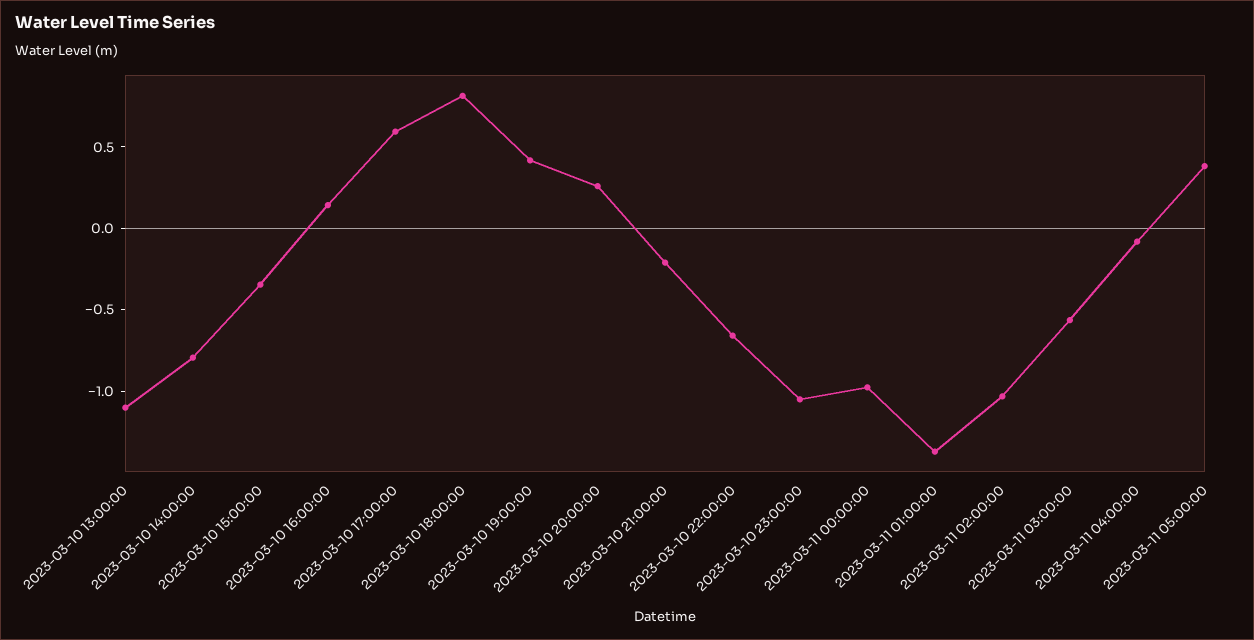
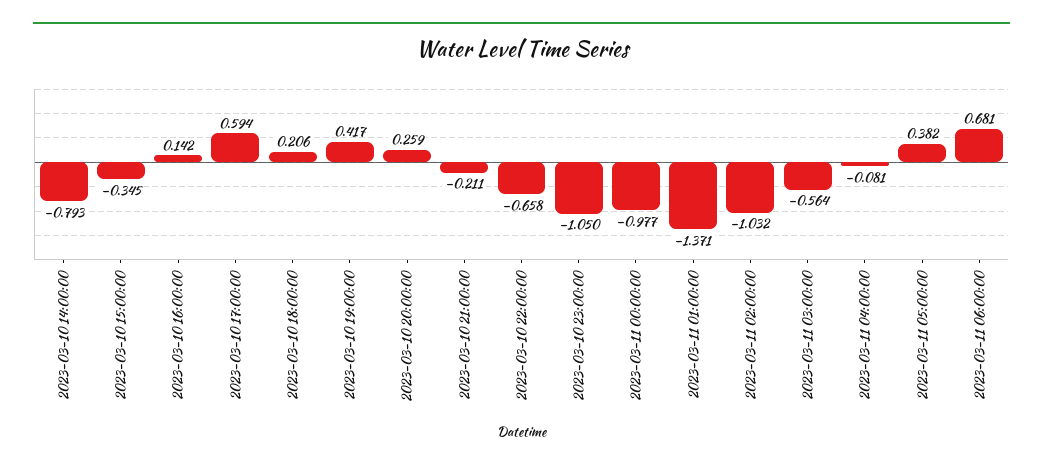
2023-03-10 13:00:00: -1.1 -> none
2023-03-10 18:00:00: 0.8 -> 0.206
2023-03-11 06:00:00: none -> 0.681

